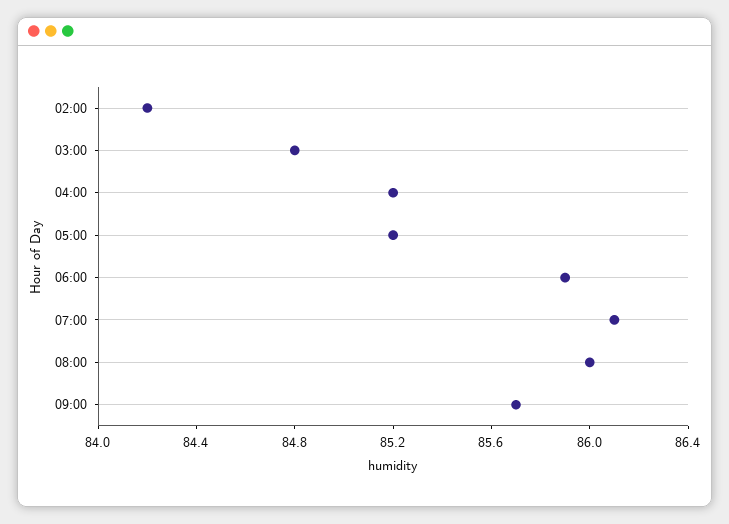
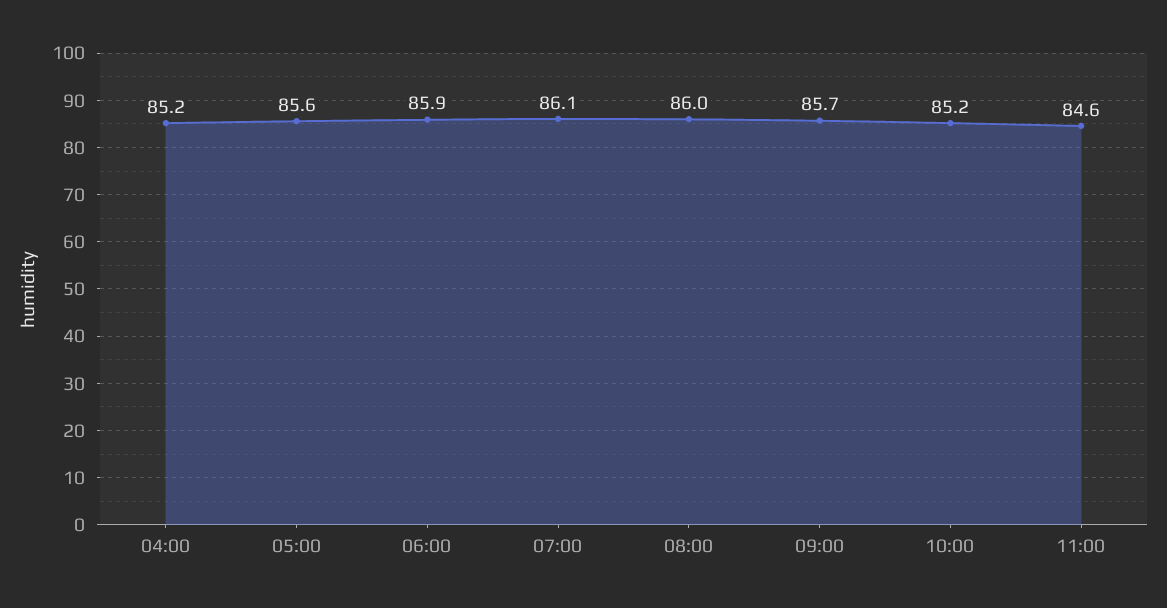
02:00: 84.2 -> none
03:00: 84.8 -> none
05:00: 85.2 -> 85.6
10:00: none -> 85.2
11:00: none -> 84.6

